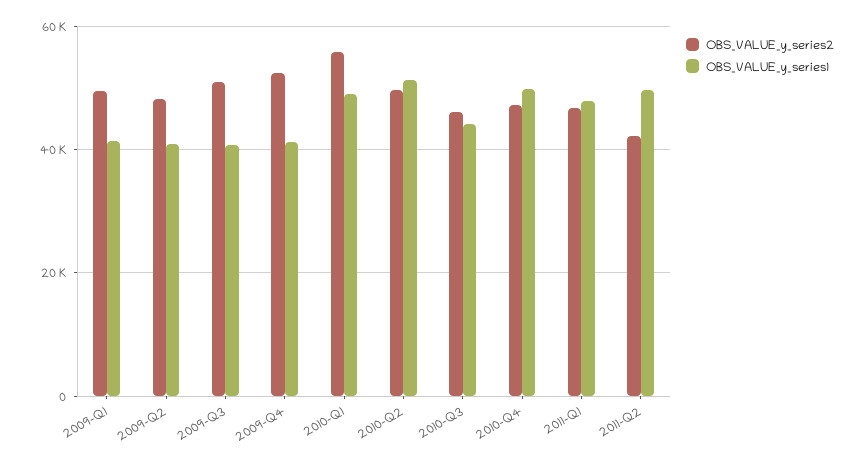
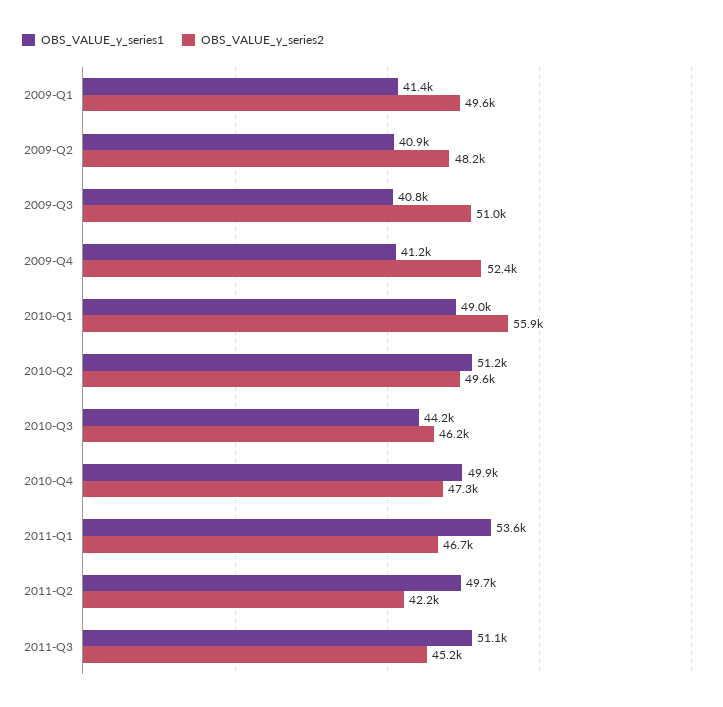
OBS_VALUE_y_series1, 2011-Q1: 48000 -> 53600
OBS_VALUE_y_series1, 2011-Q3: none -> 51100
OBS_VALUE_y_series2, 2011-Q3: none -> 45200

